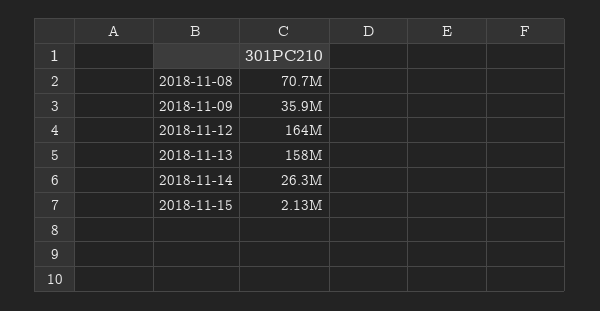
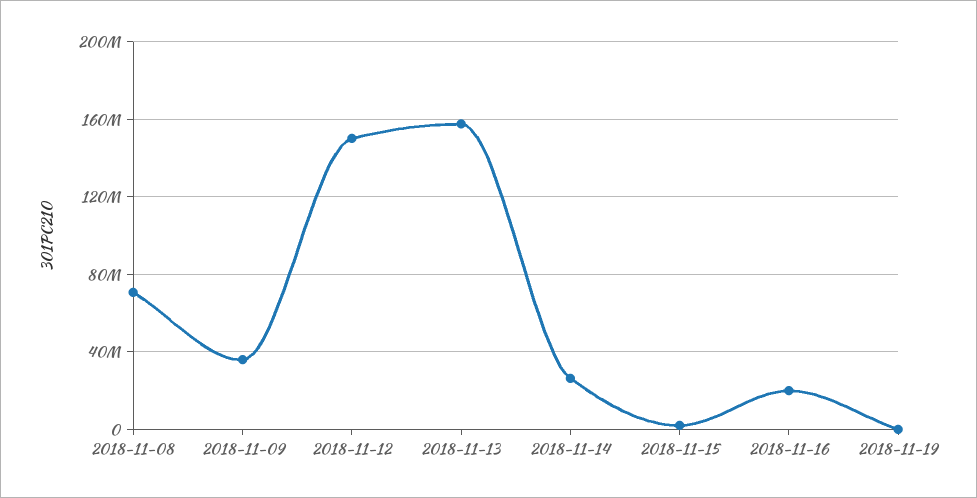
2018-11-12: 164000000 -> 150000000
2018-11-16: none -> 20000000
2018-11-19: none -> 0

